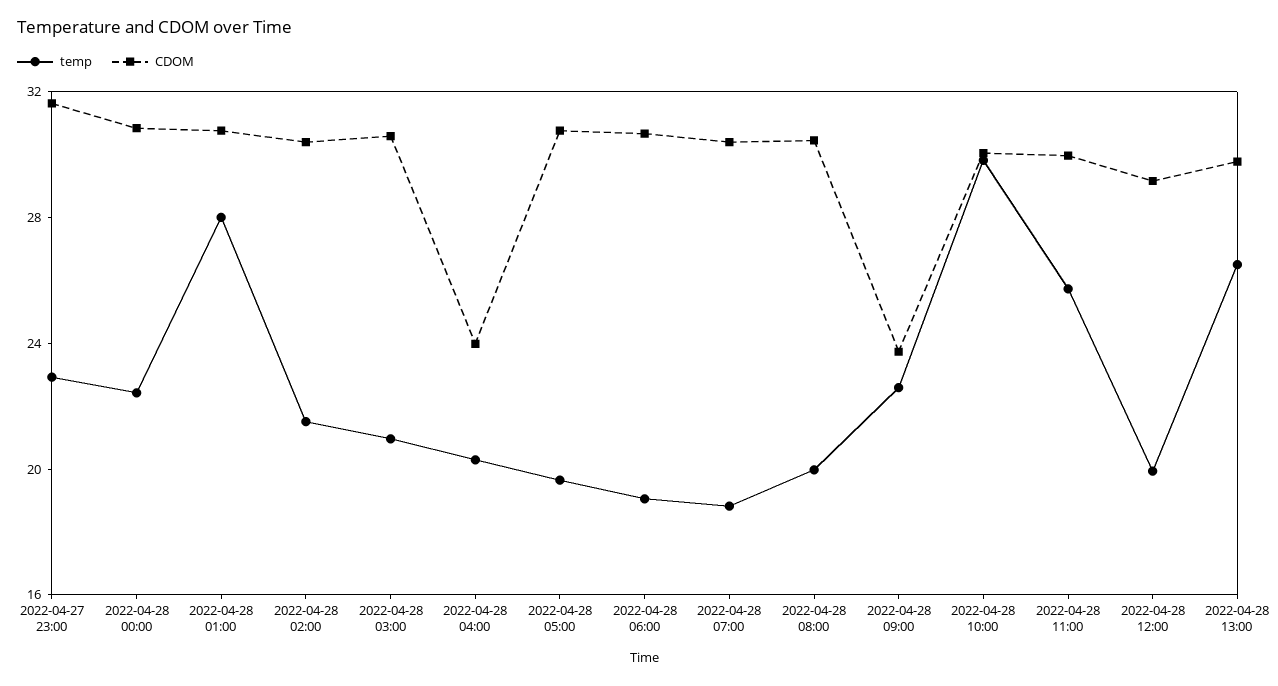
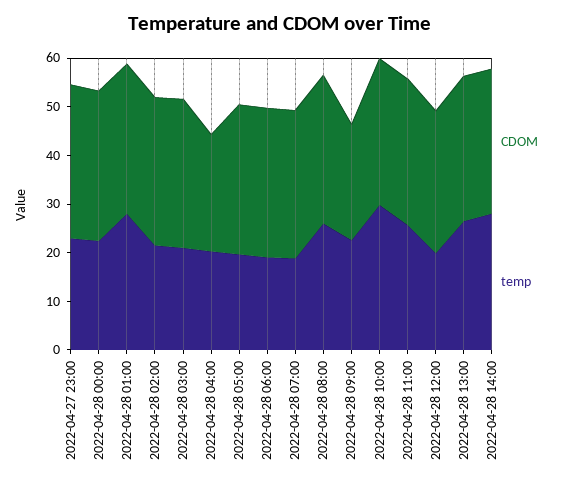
temp, 2022-04-28 08:00: 20 -> 26
CDOM, 2022-04-28 14:00: none -> 30
temp, 2022-04-28 14:00: none -> 28

